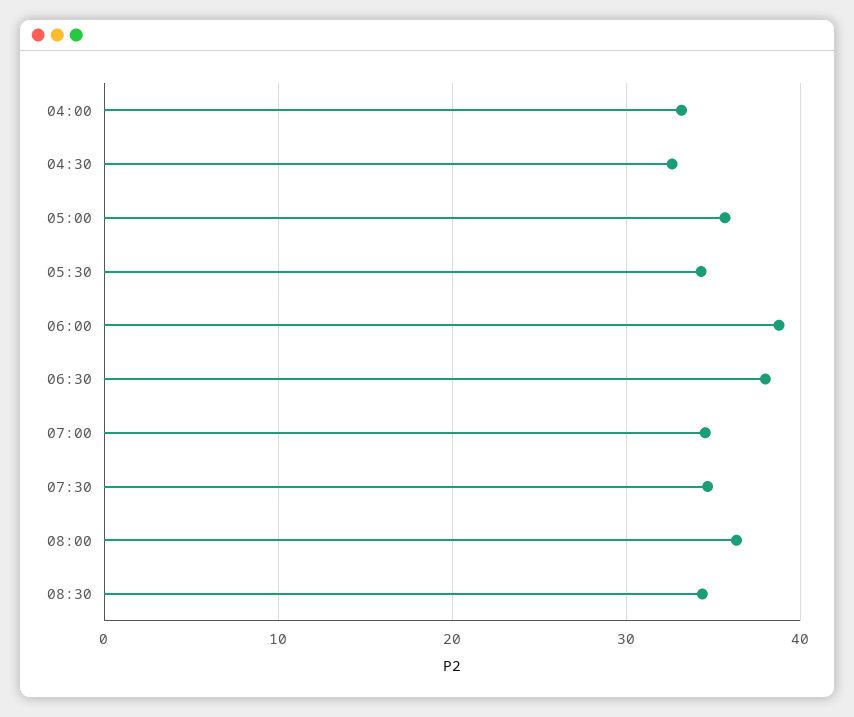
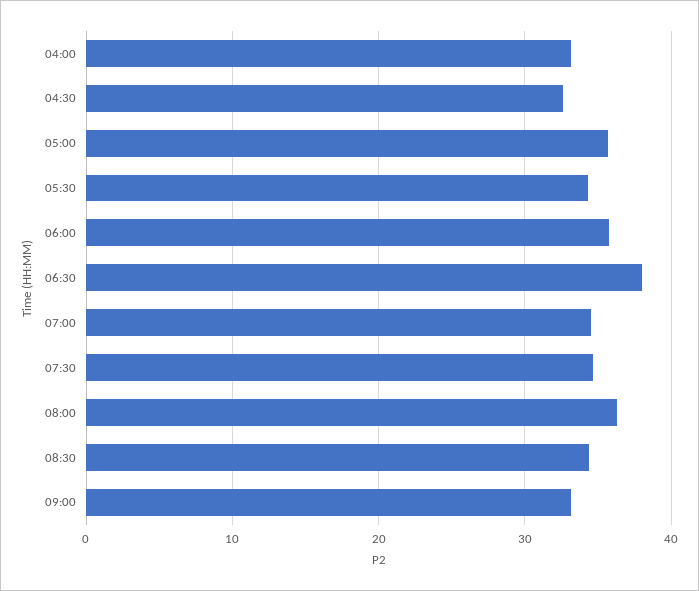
06:00: 39 -> 36
09:00: none -> 33

